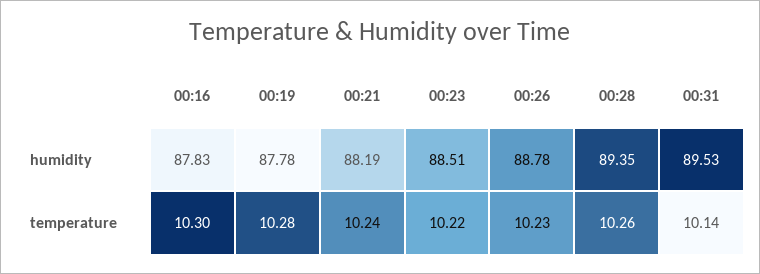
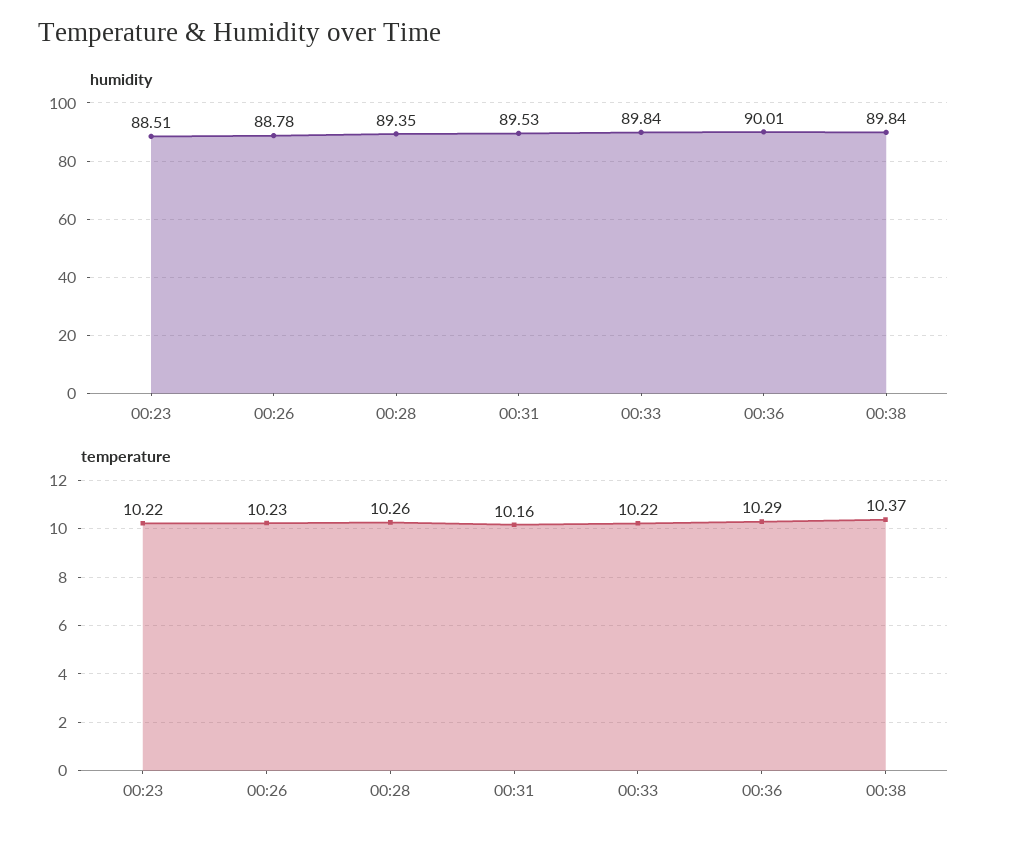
humidity, 00:16: 87.83 -> none
humidity, 00:19: 87.78 -> none
humidity, 00:21: 88.19 -> none
temperature, 00:16: 10.3 -> none
temperature, 00:19: 10.28 -> none
temperature, 00:21: 10.24 -> none
temperature, 00:31: 10.14 -> 10.16
humidity, 00:33: none -> 89.84
humidity, 00:36: none -> 90.01
humidity, 00:38: none -> 89.84
temperature, 00:33: none -> 10.22
temperature, 00:36: none -> 10.29
temperature, 00:38: none -> 10.37

